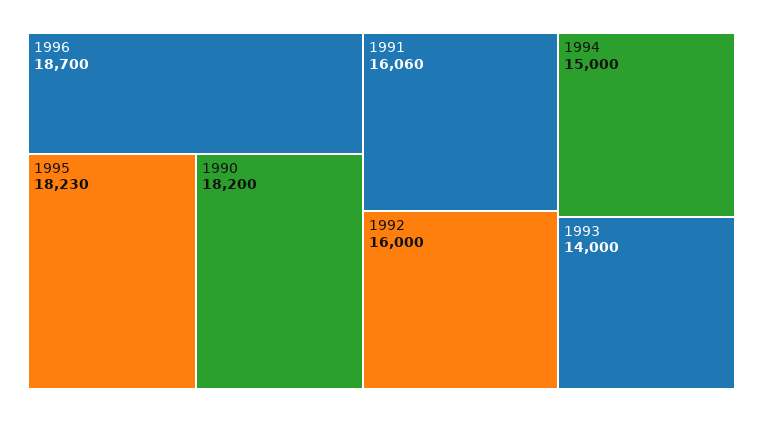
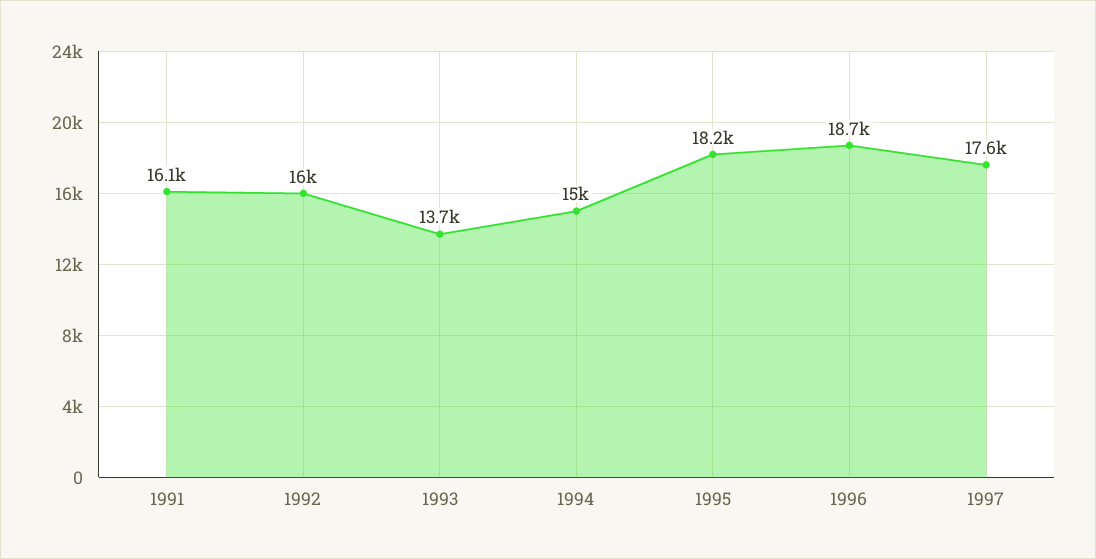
1990: 18200 -> none
1993: 14000 -> 13700
1997: none -> 17600

